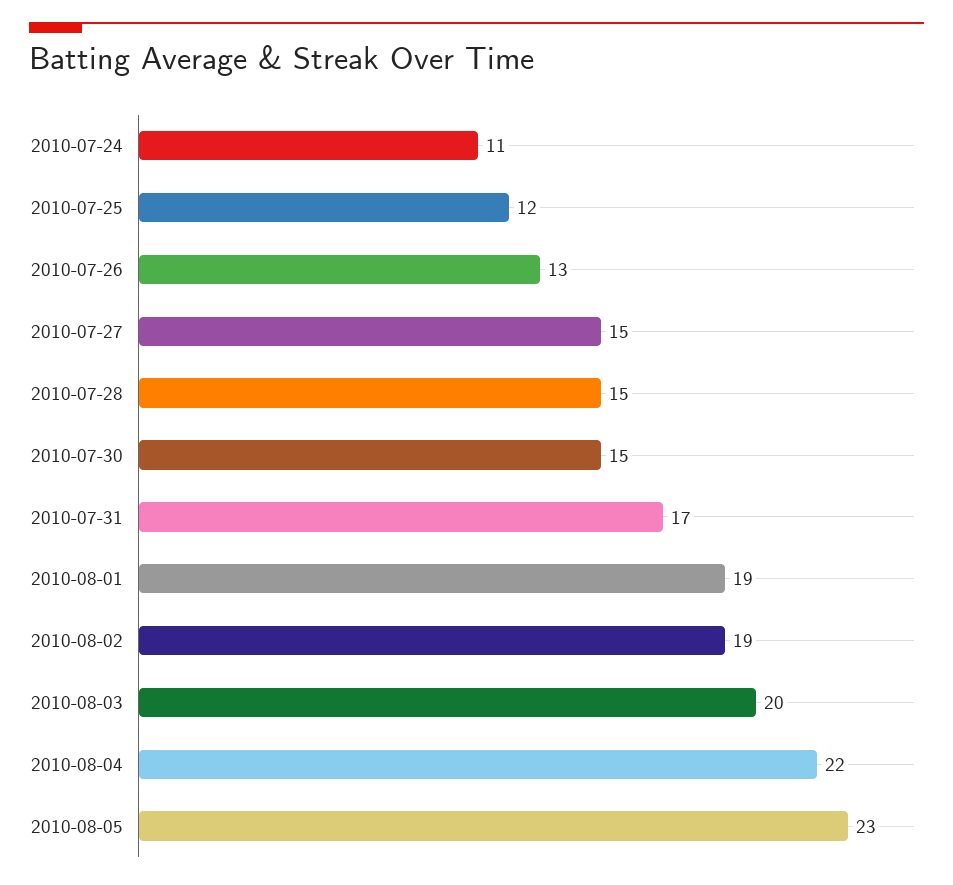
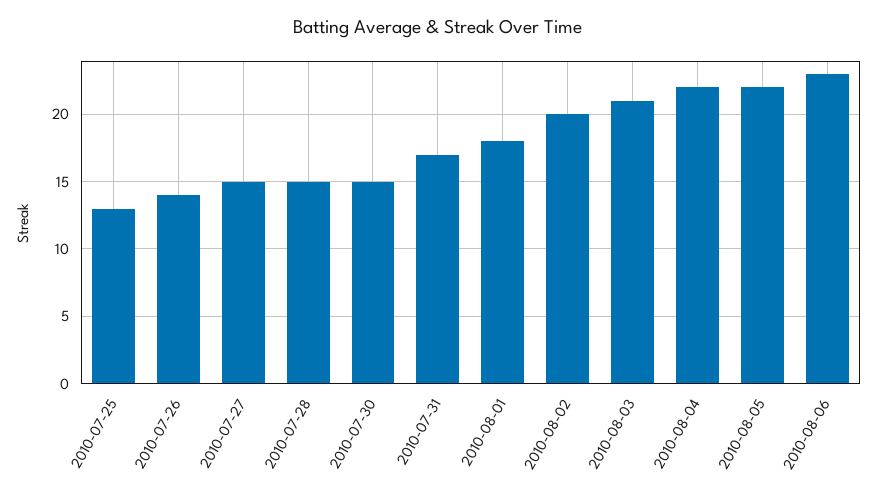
2010-07-24: 11 -> none
2010-07-25: 12 -> 13
2010-07-26: 13 -> 14
2010-08-01: 19 -> 18
2010-08-02: 19 -> 20
2010-08-03: 20 -> 21
2010-08-05: 23 -> 22
2010-08-06: none -> 23

